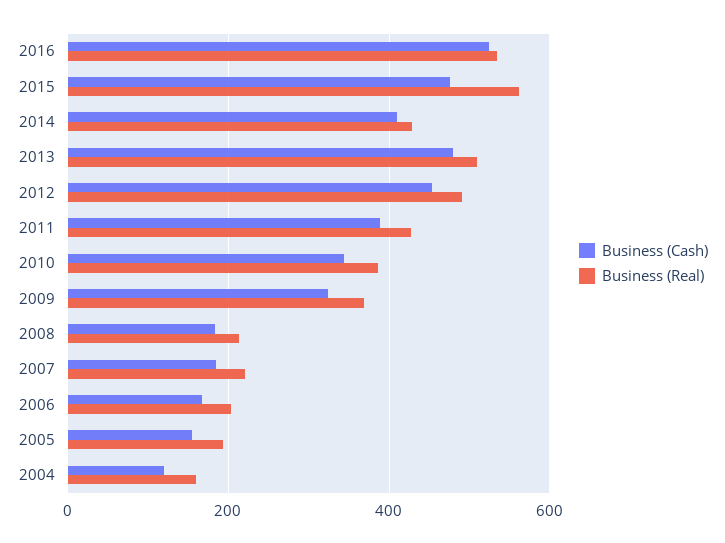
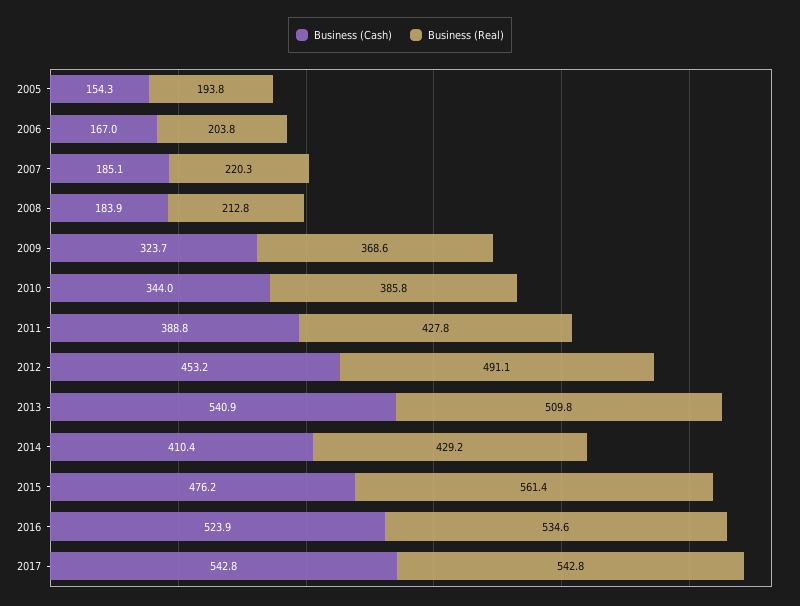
Business (Cash), 2013: 480 -> 540.9
Business (Cash), 2004: 120 -> none
Business (Real), 2004: 160 -> none
Business (Cash), 2017: none -> 542.8
Business (Real), 2017: none -> 542.8

